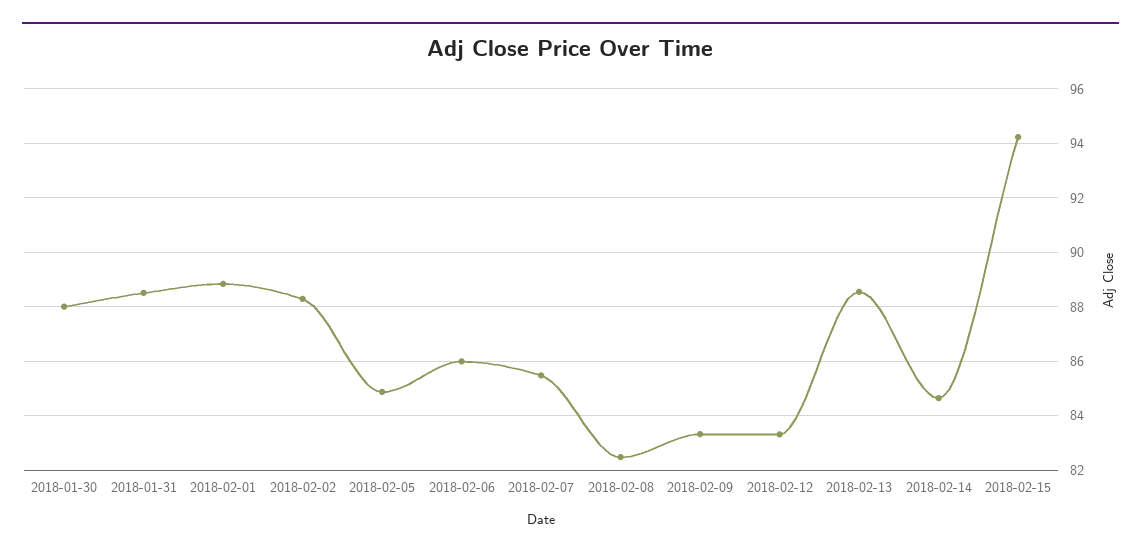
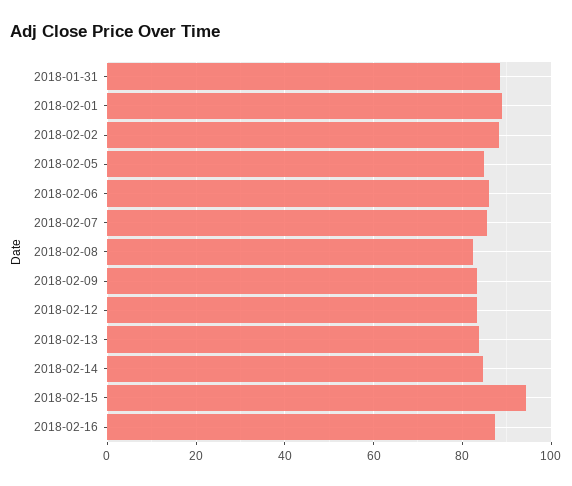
2018-01-30: 88 -> none
2018-02-13: 88.5 -> 84
2018-02-16: none -> 88

